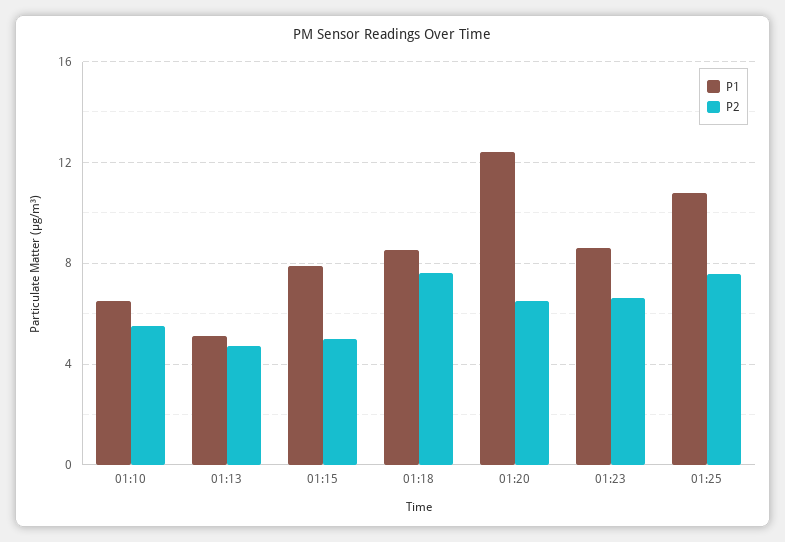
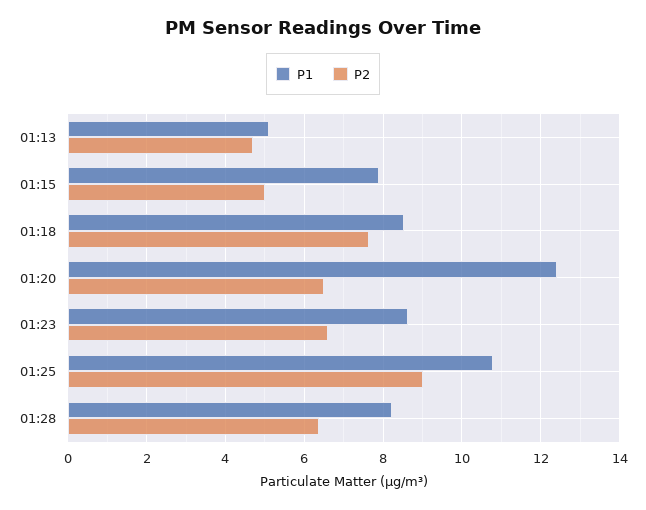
P1, 01:10: 6.5 -> none
P2, 01:10: 5.5 -> none
P2, 01:25: 7.5 -> 9
P1, 01:28: none -> 8.2
P2, 01:28: none -> 6.4

